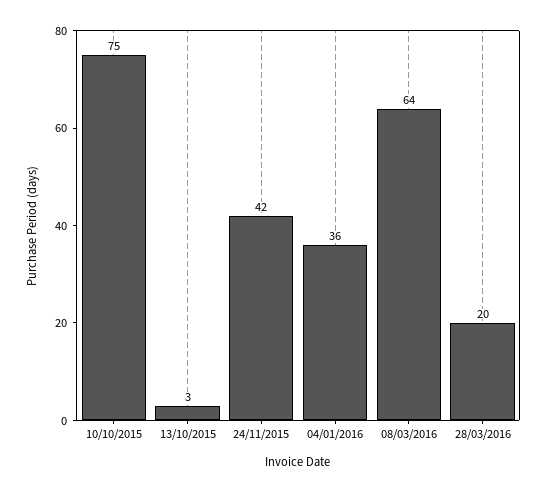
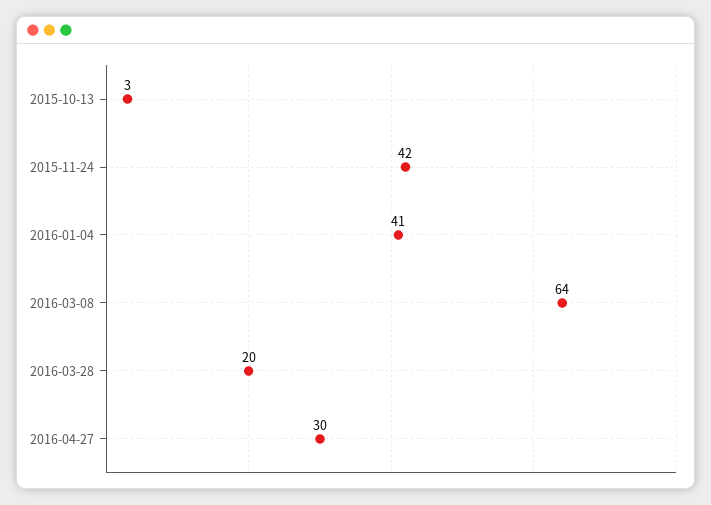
10/10/2015: 75 -> none
04/01/2016: 36 -> 41
2016-04-27: none -> 30

